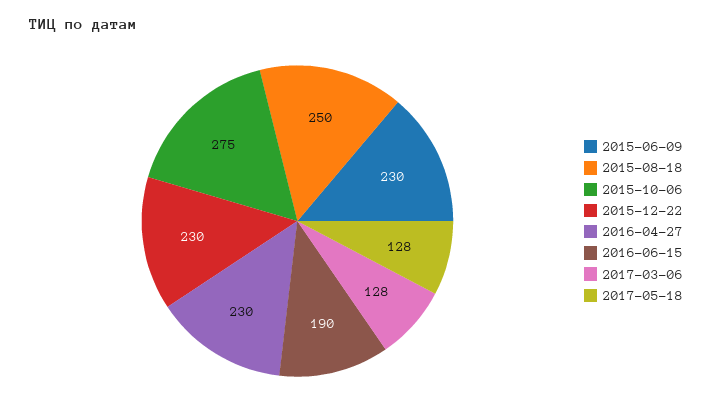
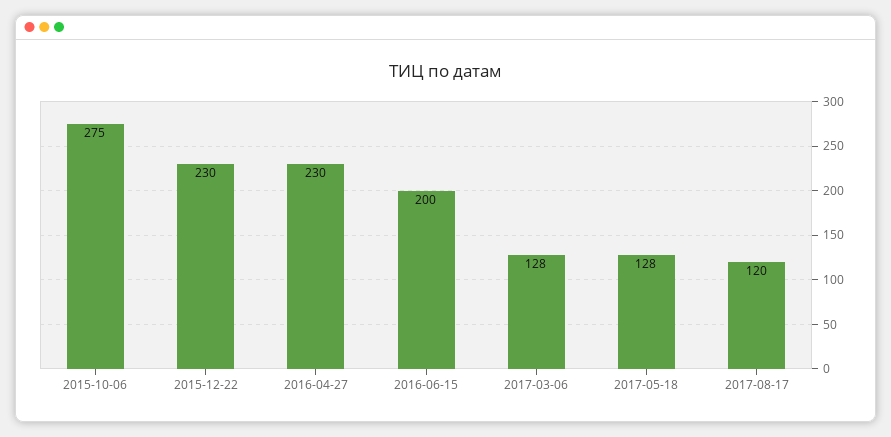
2015-06-09: 230 -> none
2015-08-18: 250 -> none
2016-06-15: 190 -> 200
2017-08-17: none -> 120

